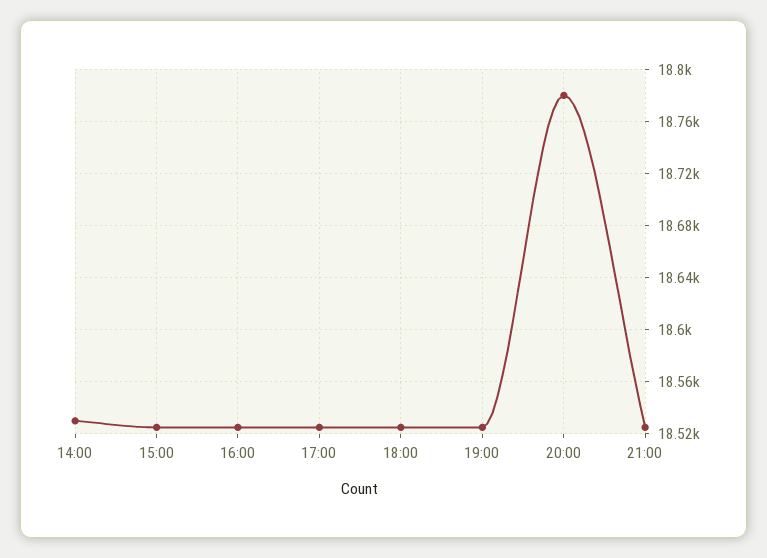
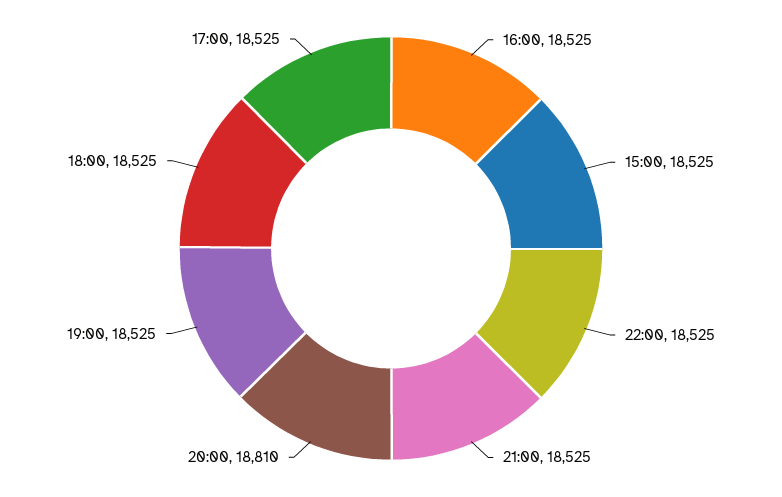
14:00: 18530 -> none
20:00: 18780 -> 18810
22:00: none -> 18525

